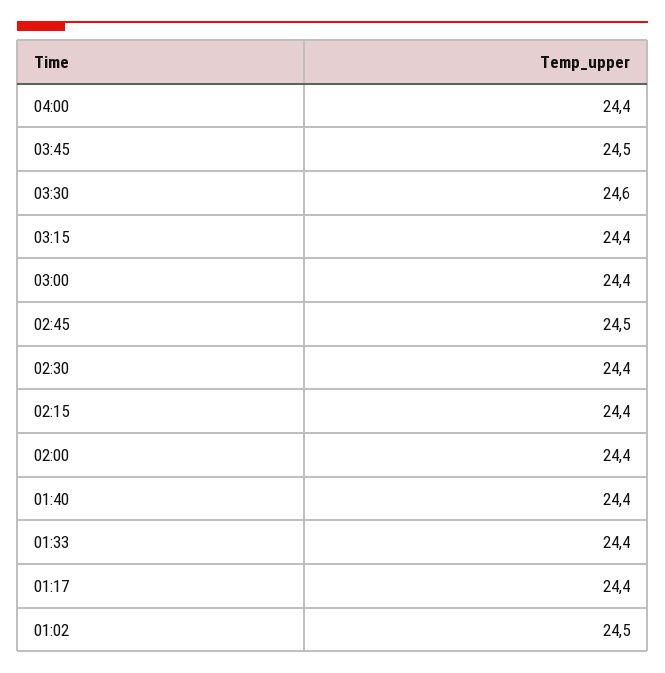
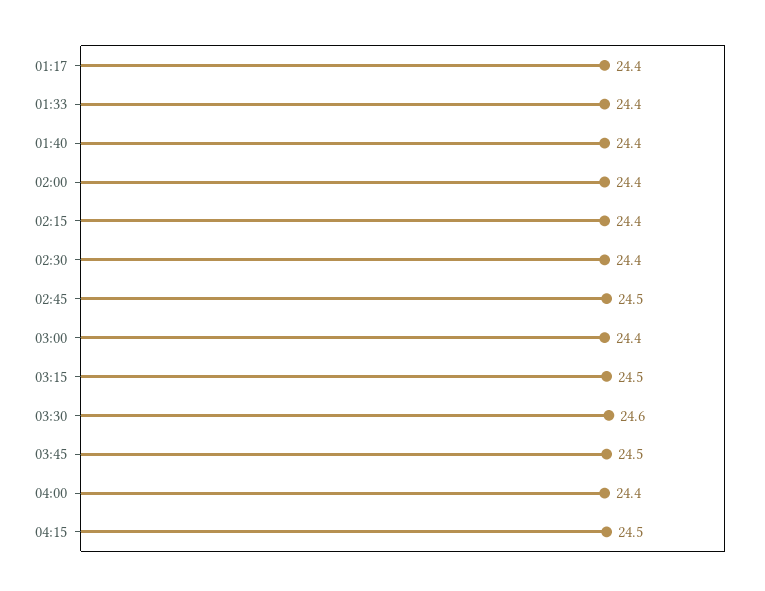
03:15: 24.4 -> 24.5
01:02: 24.5 -> none
04:15: none -> 24.5

